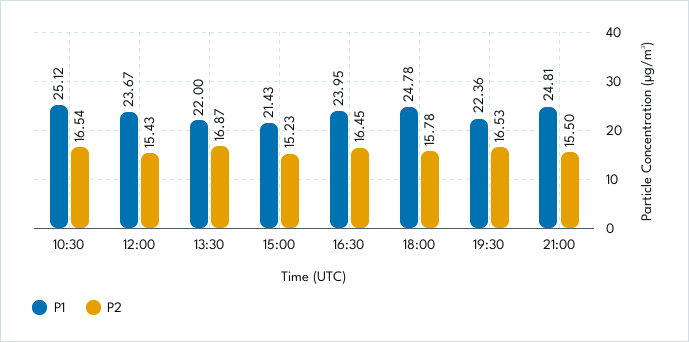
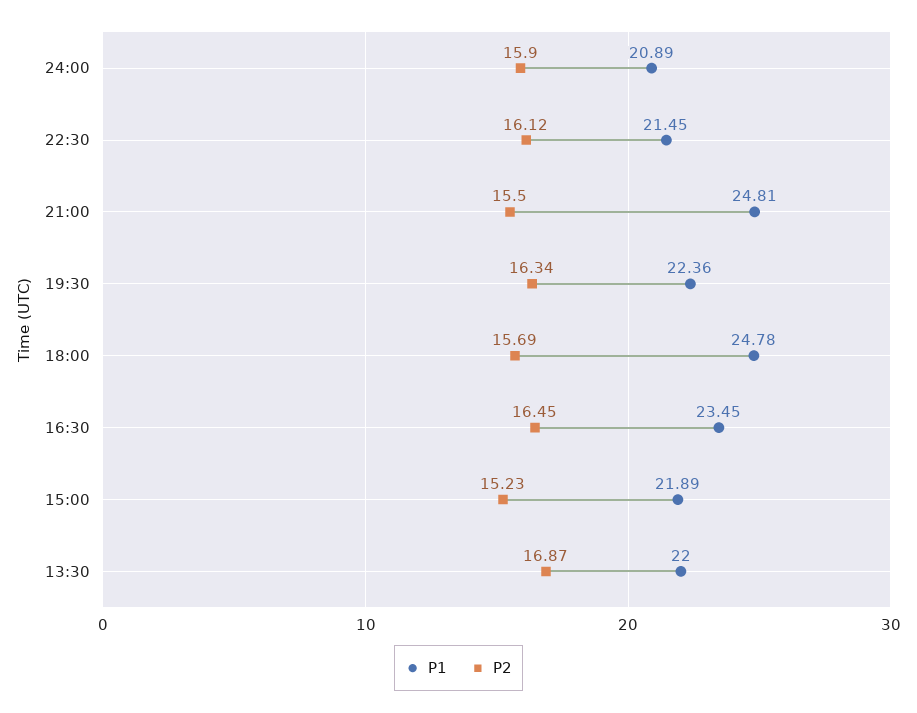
P1, 10:30: 25.12 -> none
P2, 10:30: 16.54 -> none
P1, 12:00: 23.67 -> none
P2, 12:00: 15.43 -> none
P1, 15:00: 21.43 -> 21.89
P1, 16:30: 23.95 -> 23.45
P2, 18:00: 15.78 -> 15.69
P2, 19:30: 16.53 -> 16.34
P1, 24:00: none -> 20.89
P2, 24:00: none -> 15.9
P1, 22:30: none -> 21.45
P2, 22:30: none -> 16.12

